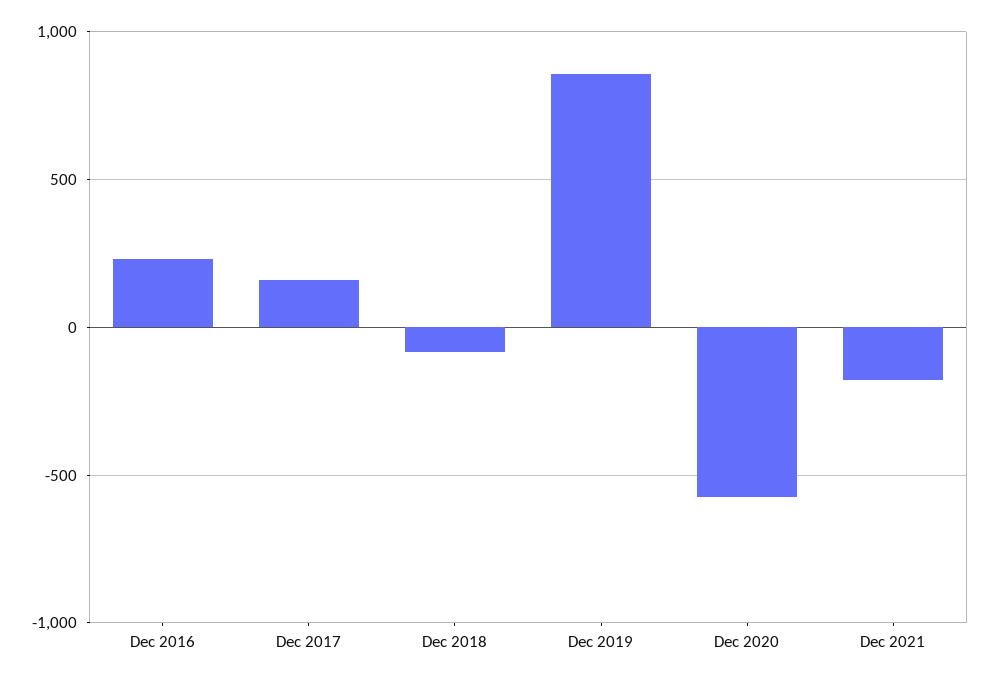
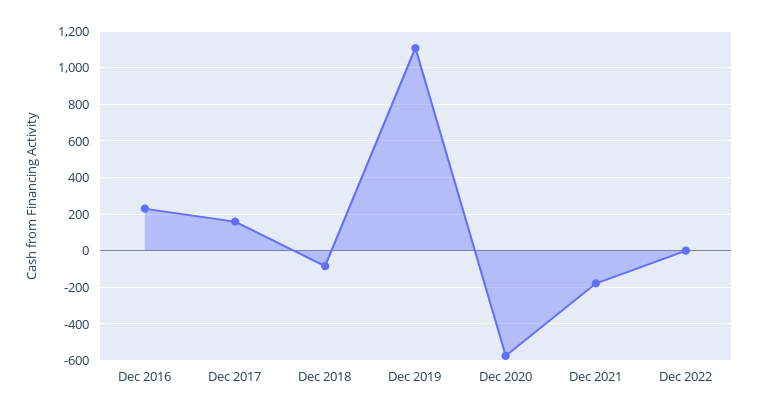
Dec 2019: 850 -> 1100
Dec 2022: none -> 0

